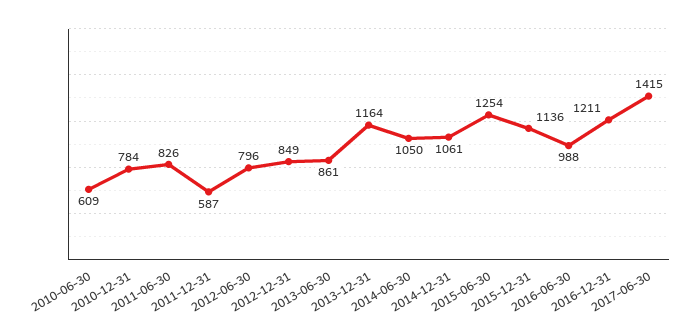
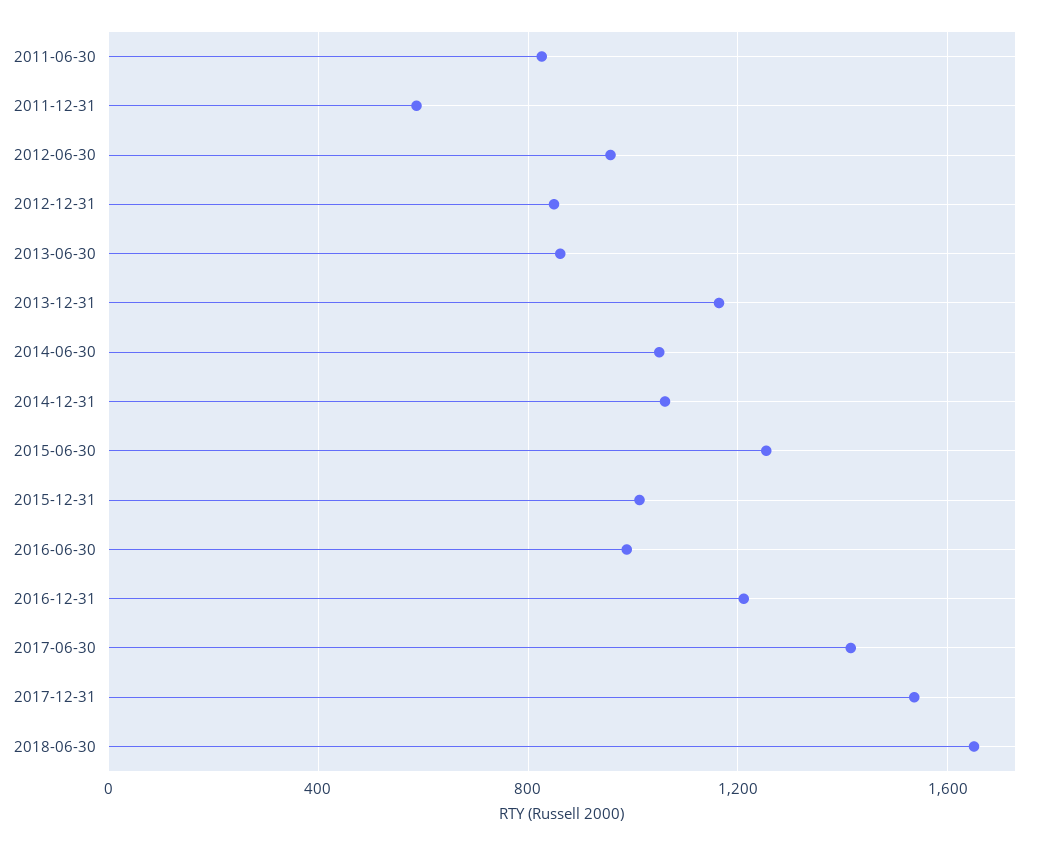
2010-06-30: 609 -> none
2010-12-31: 784 -> none
2012-06-30: 796 -> 950
2015-12-31: 1136 -> 1000
2017-12-31: none -> 1550
2018-06-30: none -> 1650

